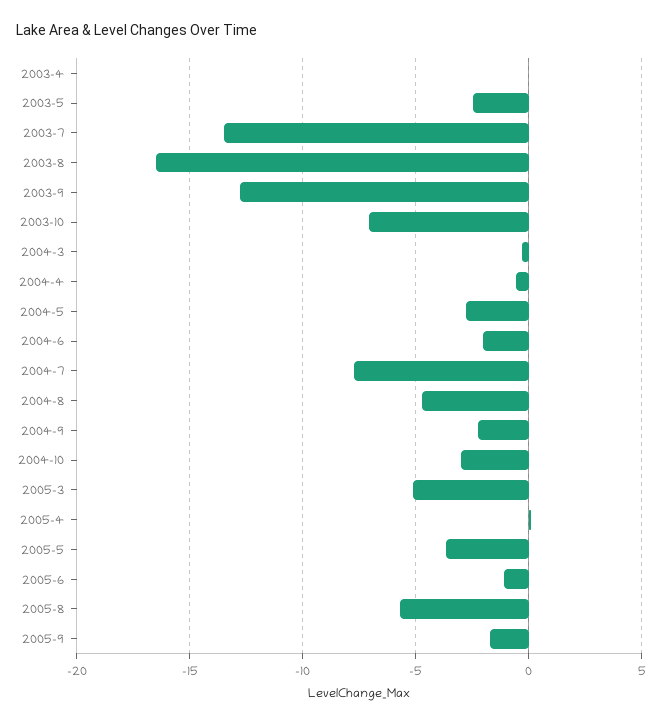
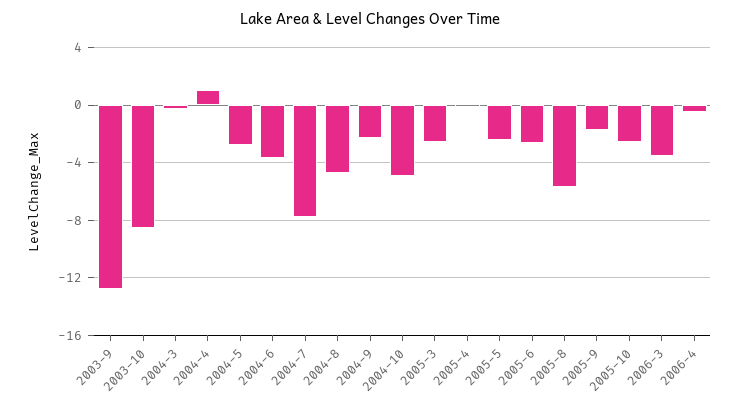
2003-4: 0 -> none
2003-5: -2.5 -> none
2003-7: -13.5 -> none
2003-8: -16.5 -> none
2003-10: -7 -> -8.5
2004-4: -0.5 -> 1
2004-6: -2 -> -3.5
2004-10: -3 -> -5
2005-3: -5 -> -2.5
2005-5: -3.5 -> -2.5
2005-6: -1 -> -2.5
2005-10: none -> -2.5
2006-3: none -> -3.5
2006-4: none -> -0.5

